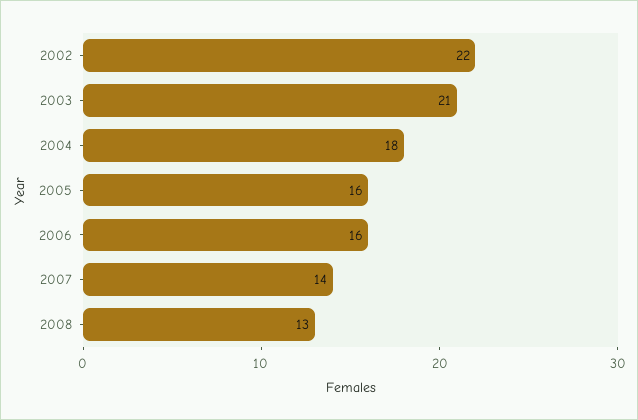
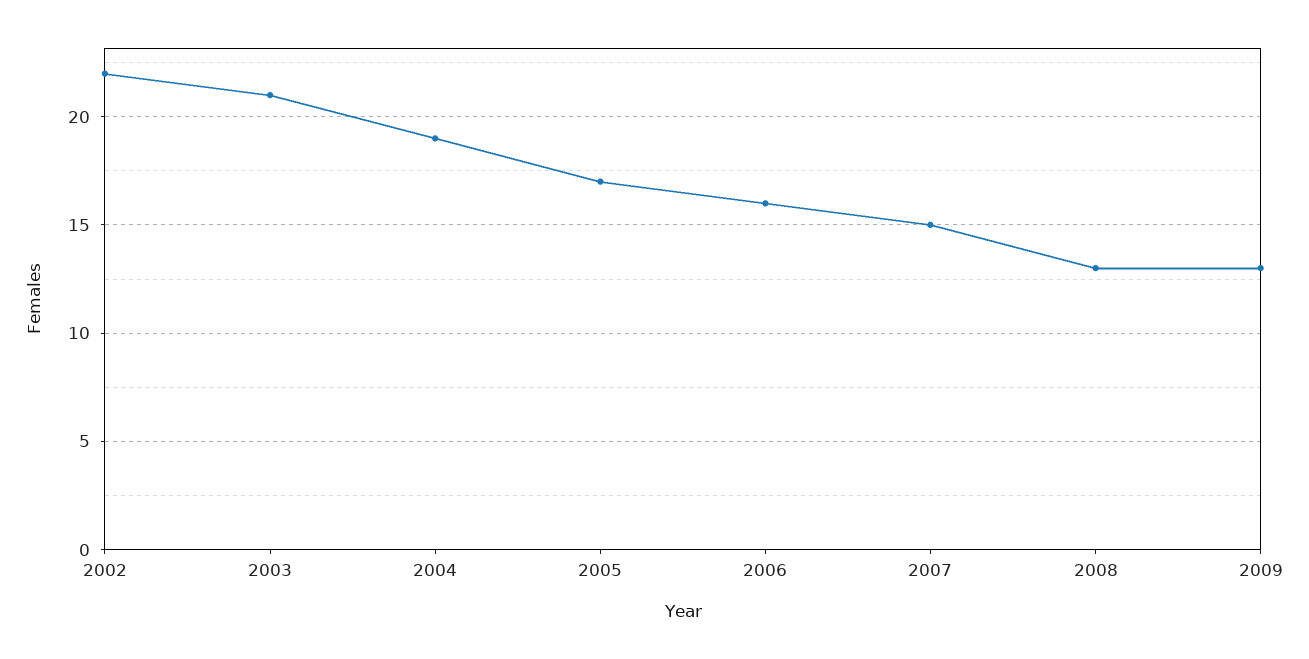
2004: 18 -> 19
2005: 16 -> 17
2007: 14 -> 15
2009: none -> 13

